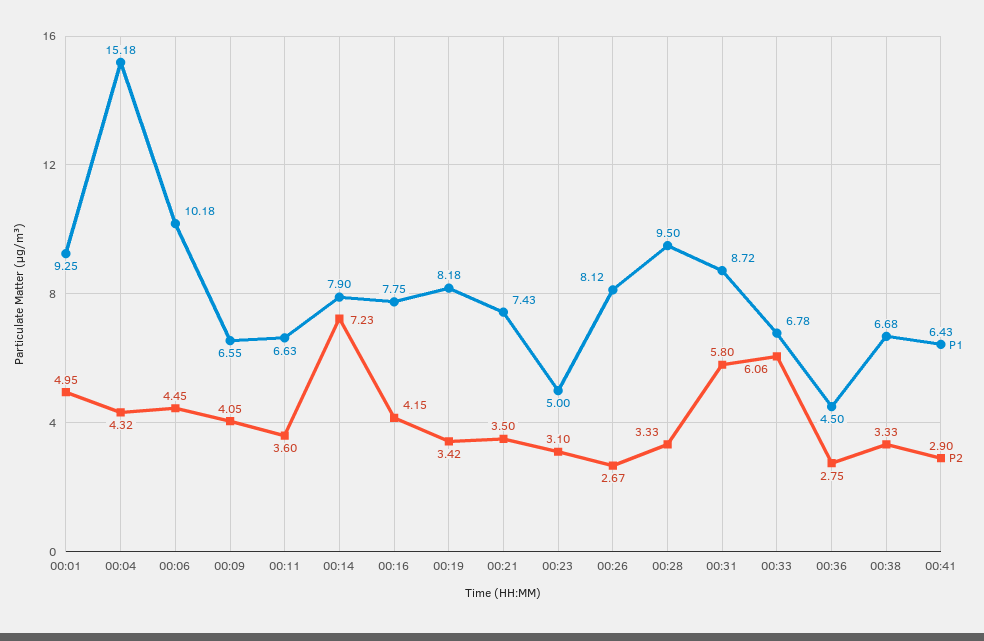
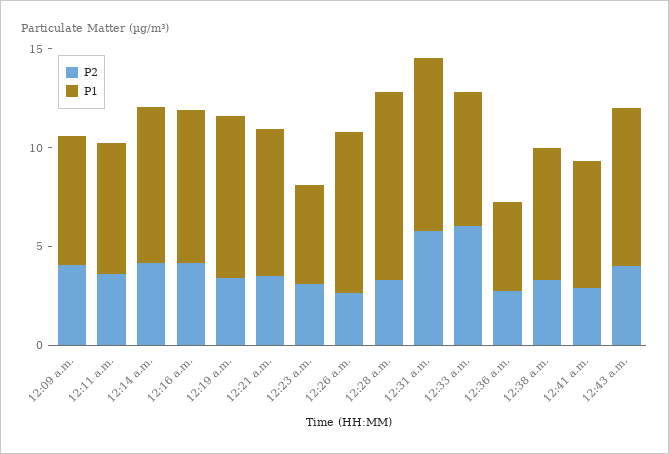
P1, 00:01: 9.25 -> none
P2, 00:01: 4.95 -> none
P1, 00:04: 15.18 -> none
P2, 00:04: 4.32 -> none
P1, 00:06: 10.18 -> none
P2, 00:06: 4.45 -> none
P2, 00:14: 7.23 -> 4
P2, 12:43 a.m.: none -> 4
P1, 12:43 a.m.: none -> 8

